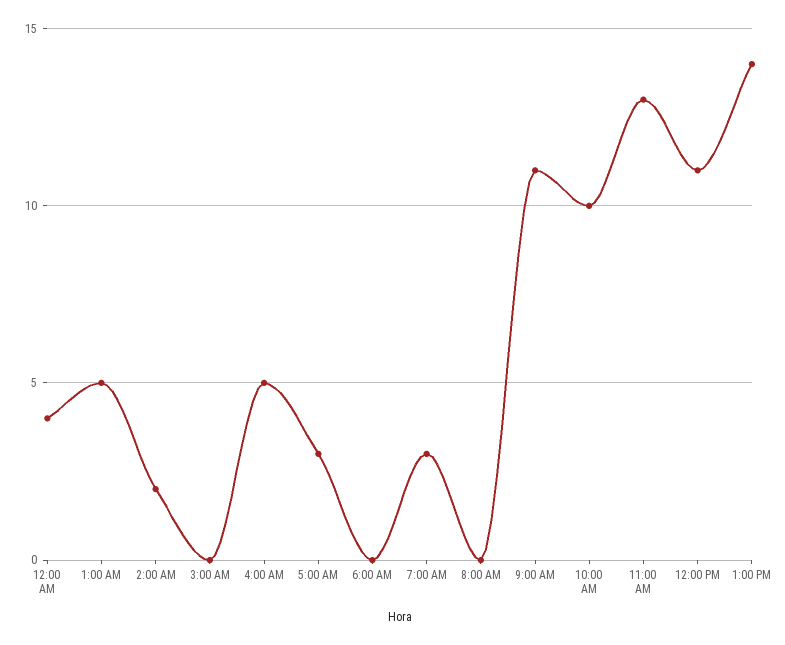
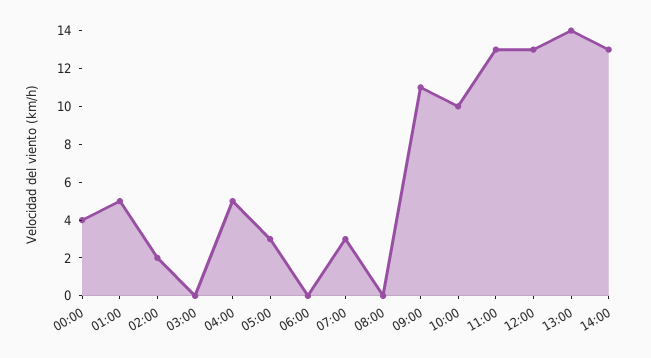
12:00 PM: 11 -> 13
14:00: none -> 13

